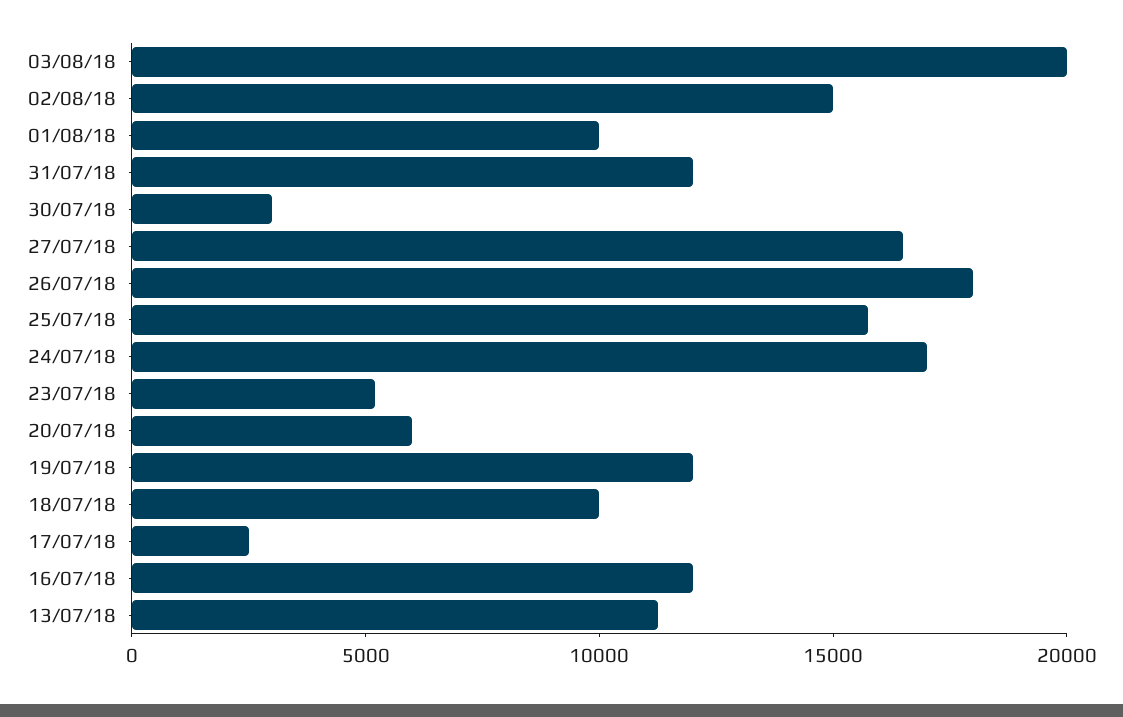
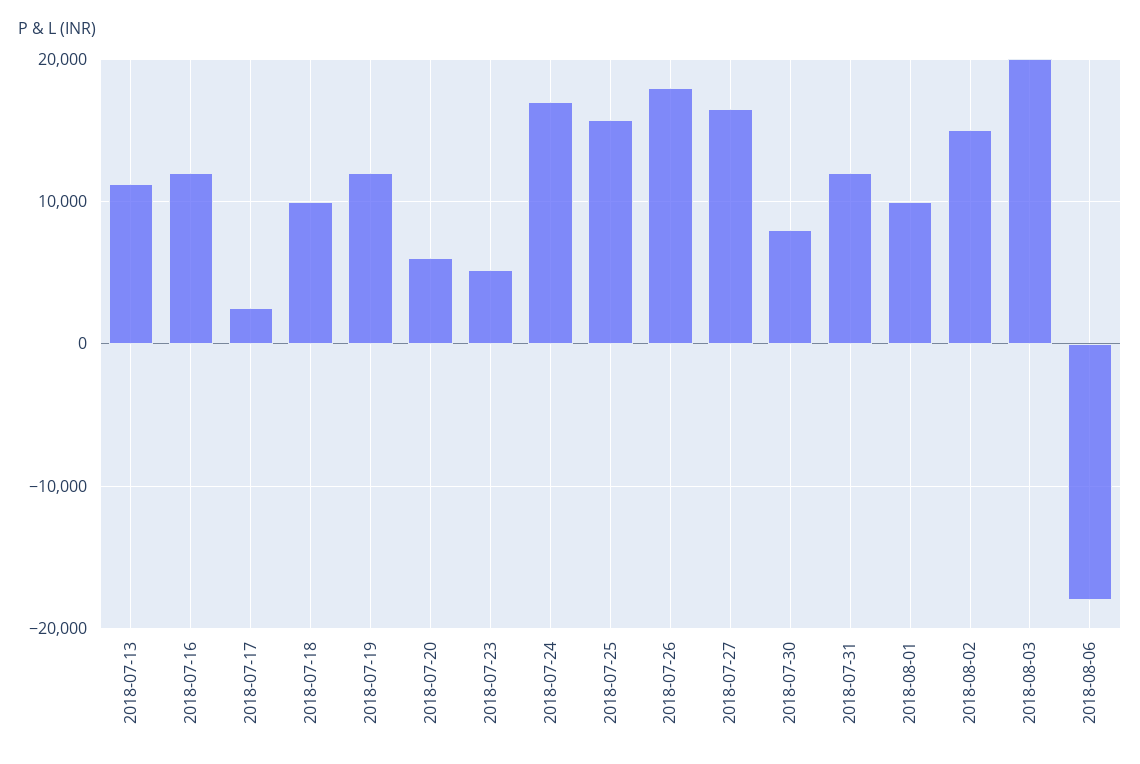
30/07/18: 3000 -> 8000
2018-08-06: none -> -18000

